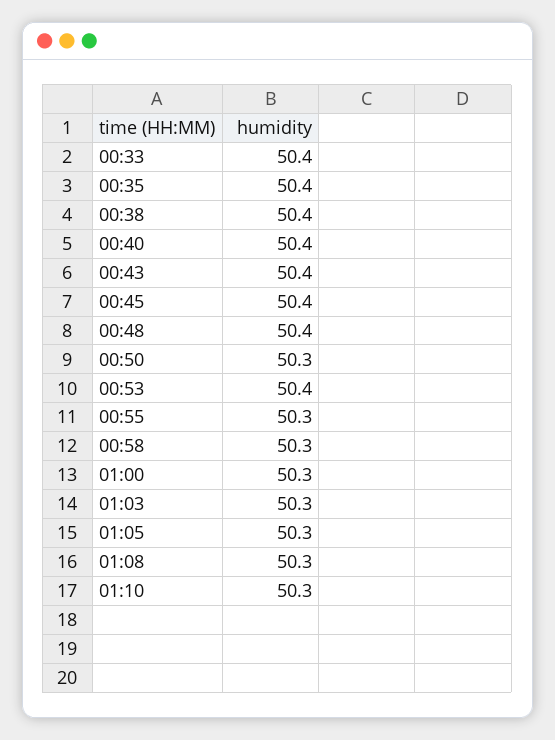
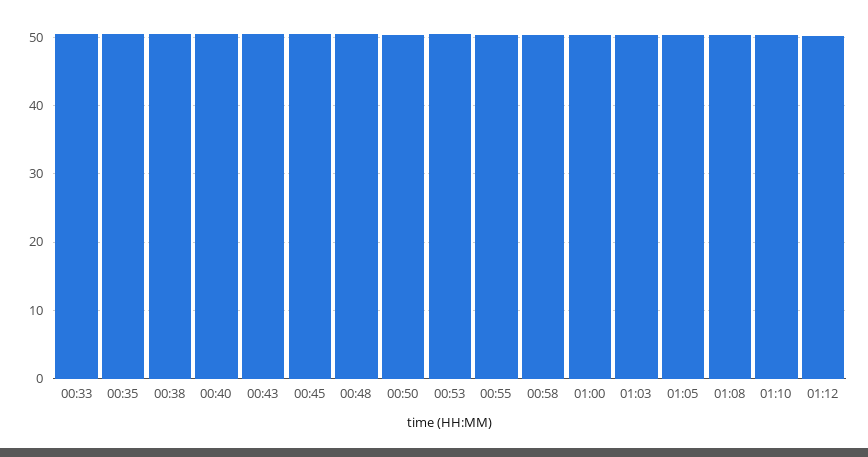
01:12: none -> 50

